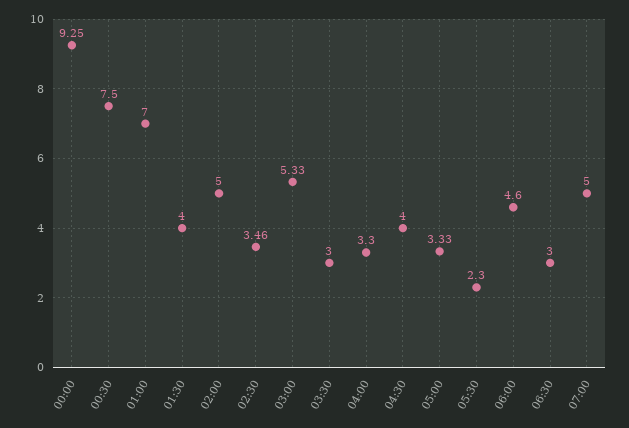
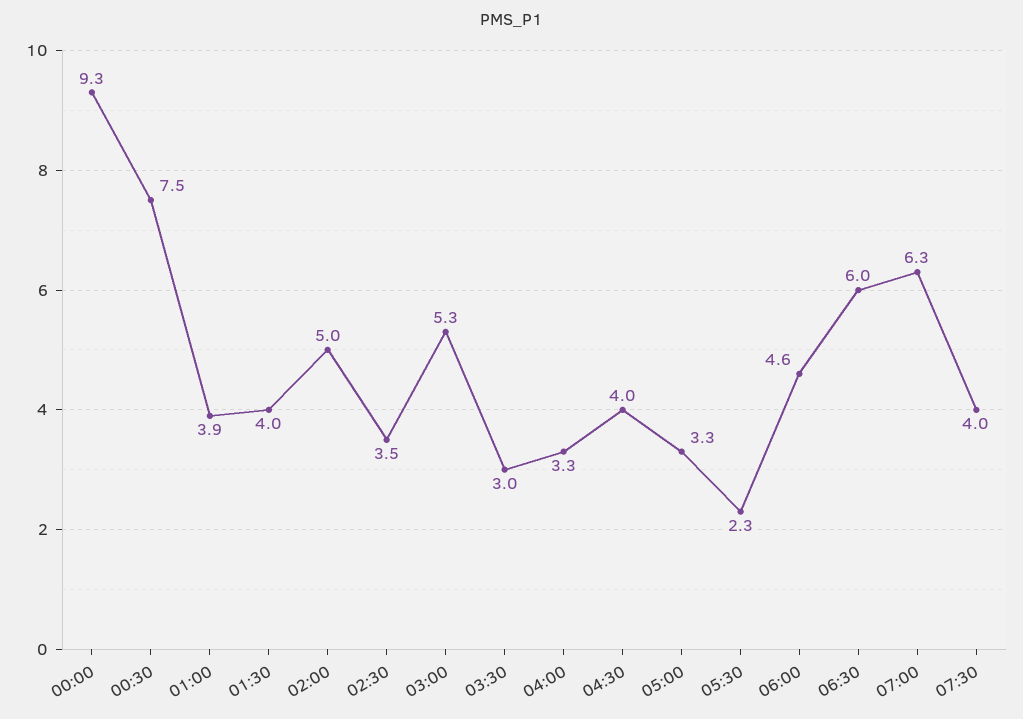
01:00: 7 -> 3.9
06:30: 3 -> 6
07:00: 5 -> 6.3
07:30: none -> 4

